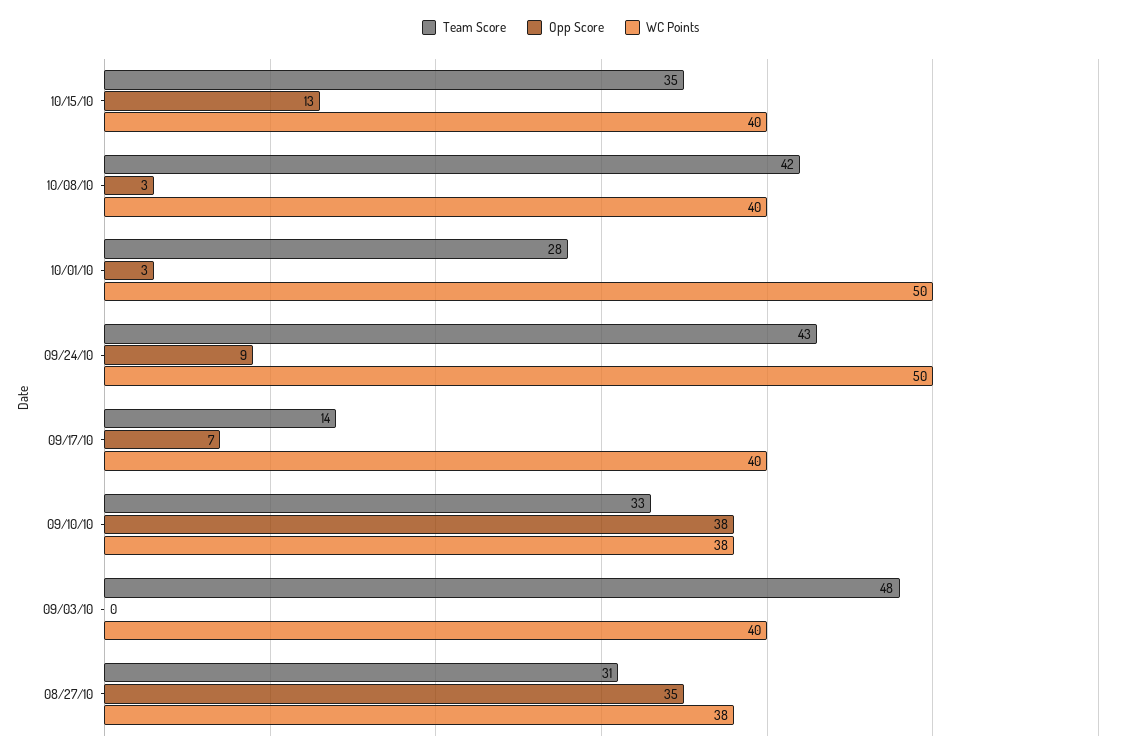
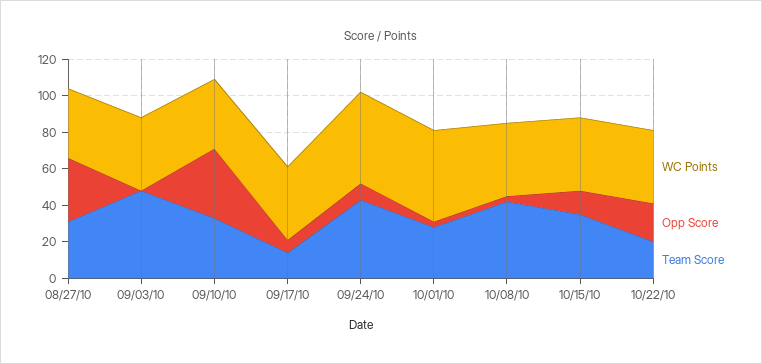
WC Points, 10/22/10: none -> 40
Opp Score, 10/22/10: none -> 20
Team Score, 10/22/10: none -> 20

